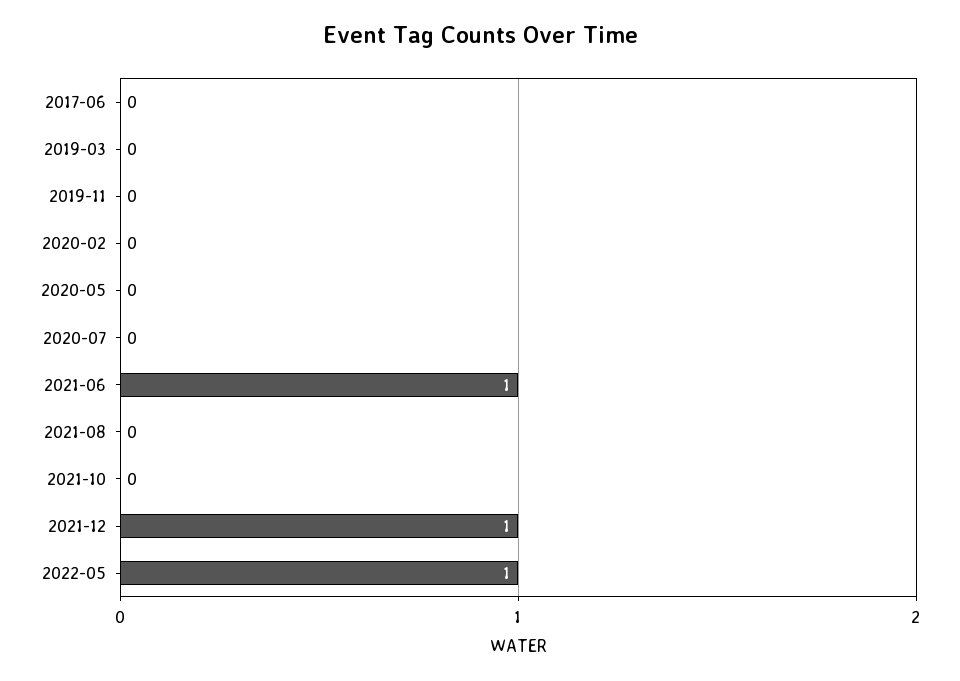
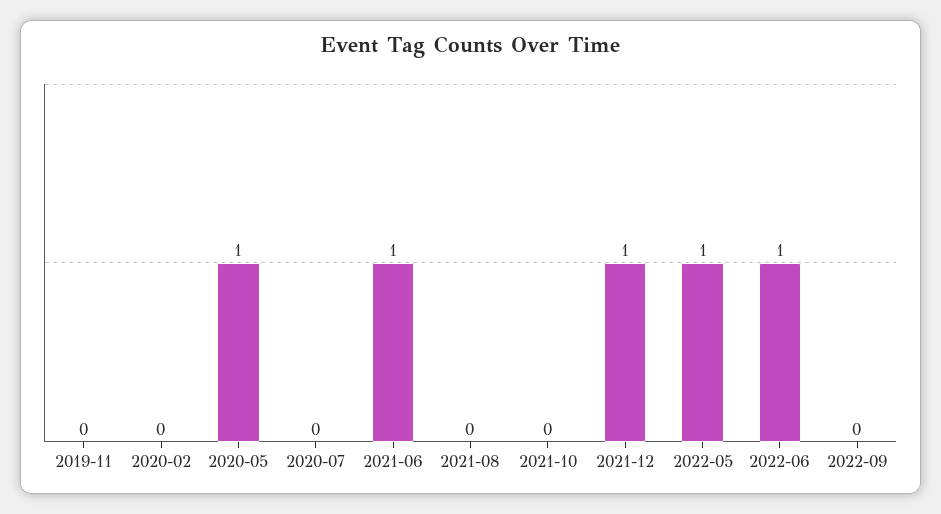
2017-06: 0 -> none
2019-03: 0 -> none
2020-05: 0 -> 1
2022-06: none -> 1
2022-09: none -> 0

